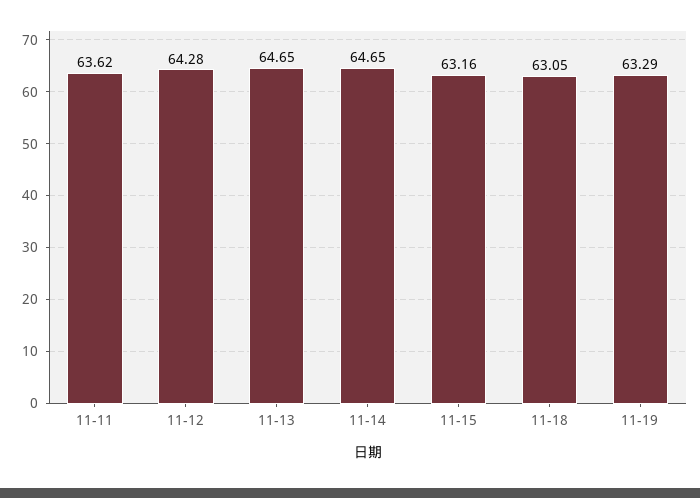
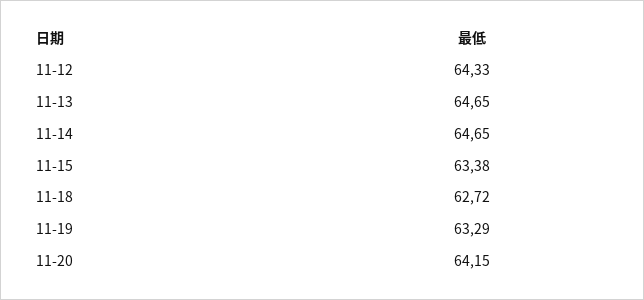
11-11: 63.62 -> none
11-12: 64.28 -> 64.33
11-15: 63.16 -> 63.38
11-18: 63.05 -> 62.72
11-20: none -> 64.15

